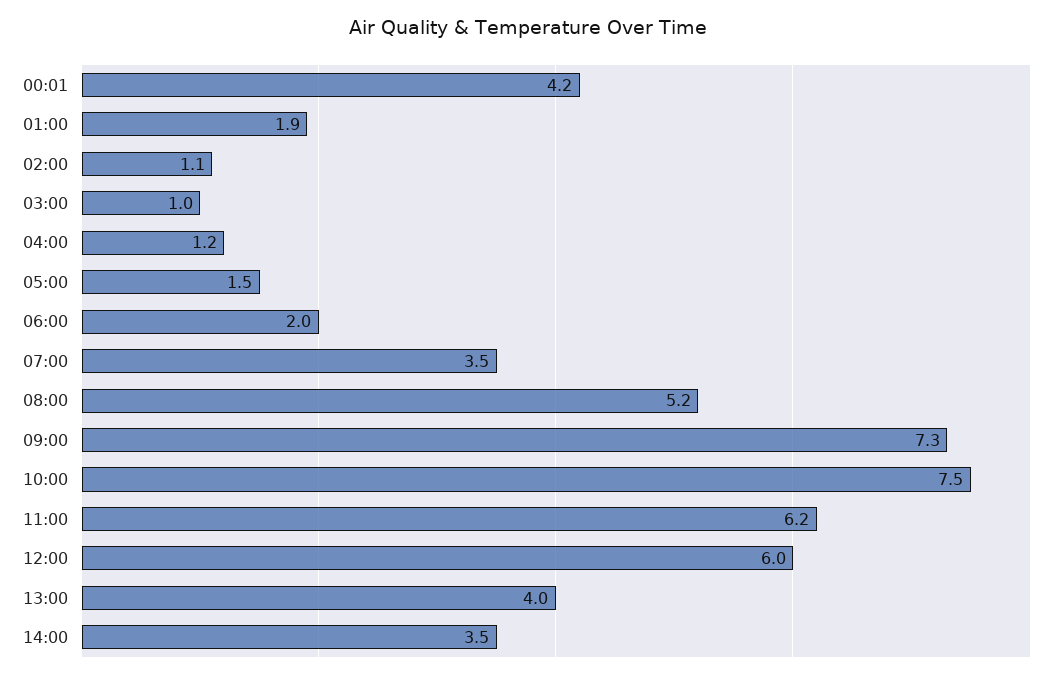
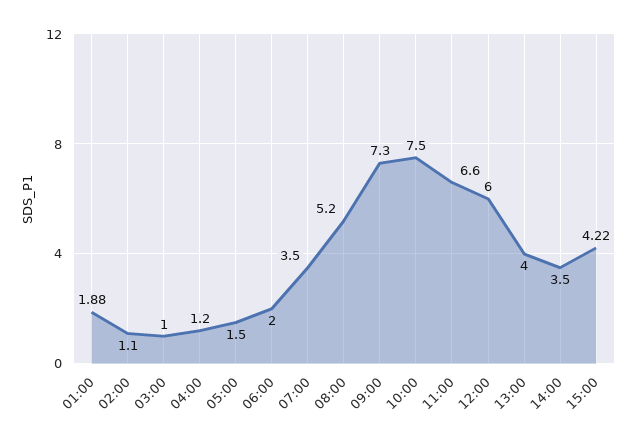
00:01: 4.2 -> none
11:00: 6.2 -> 6.6
15:00: none -> 4.22

